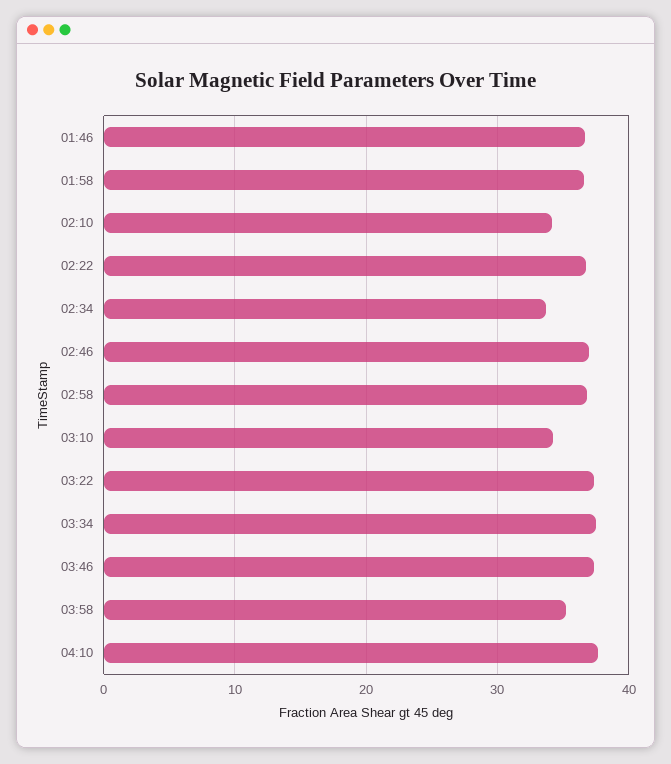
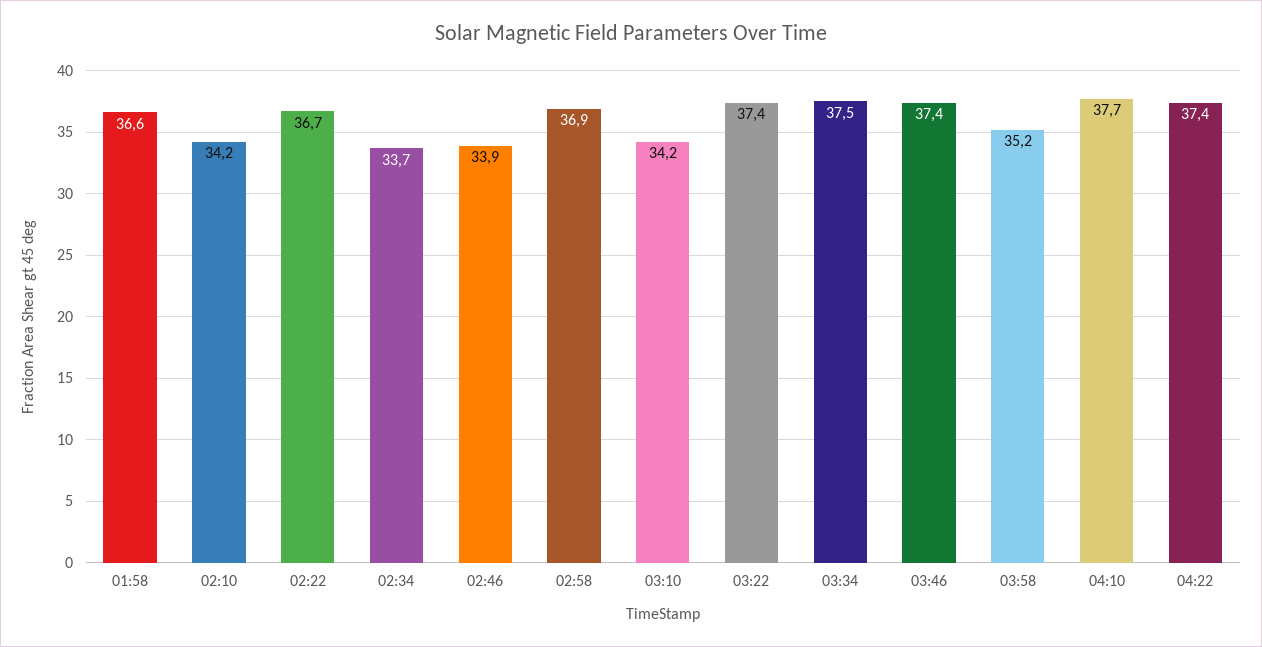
01:46: 37 -> none
02:46: 37 -> 33.9
04:22: none -> 37.4

